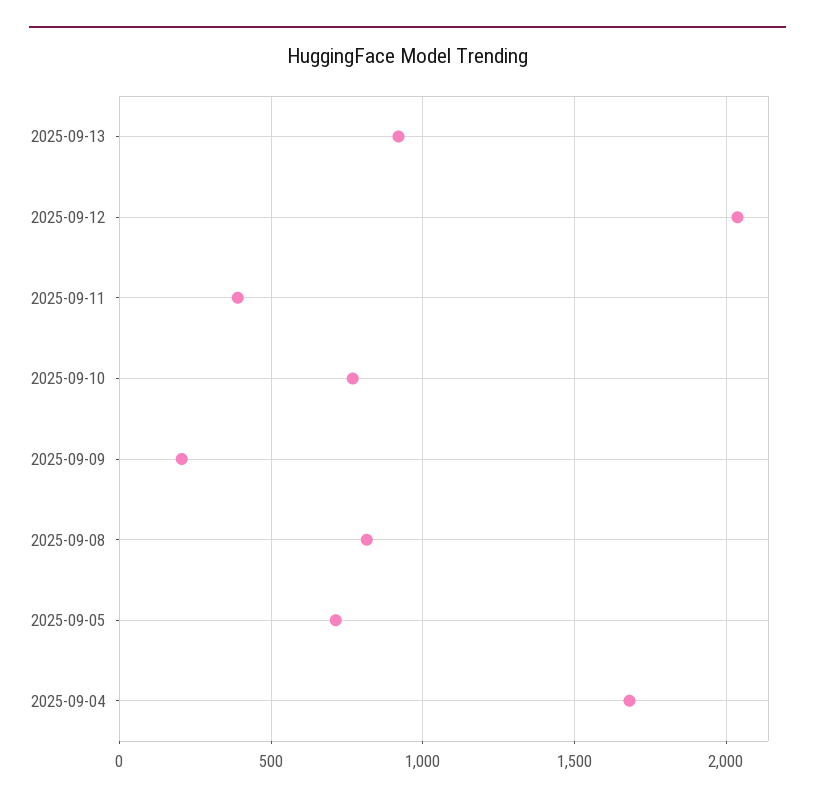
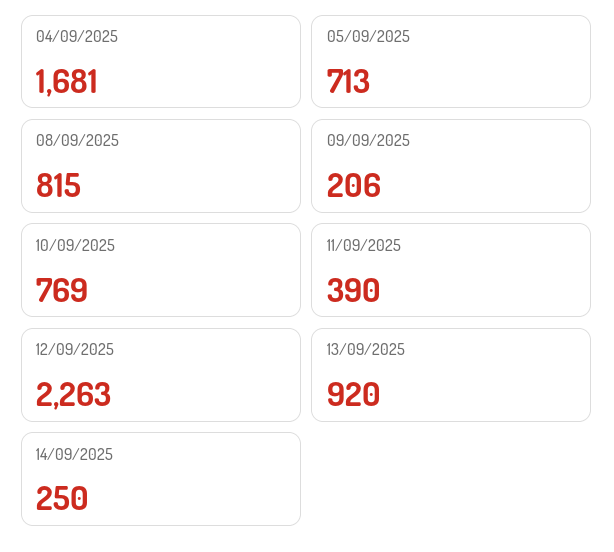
2025-09-12: 2050 -> 2263
14/09/2025: none -> 250

